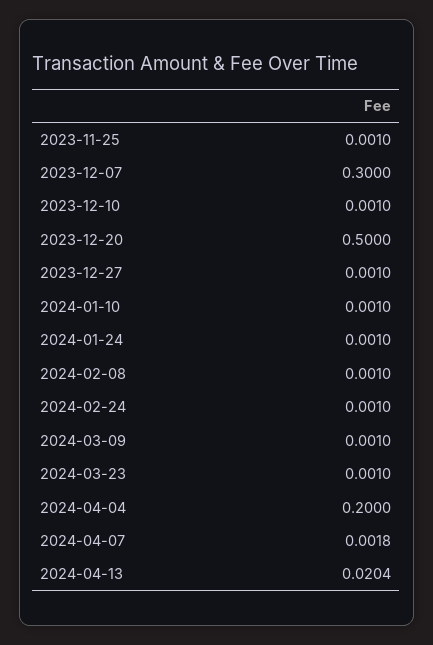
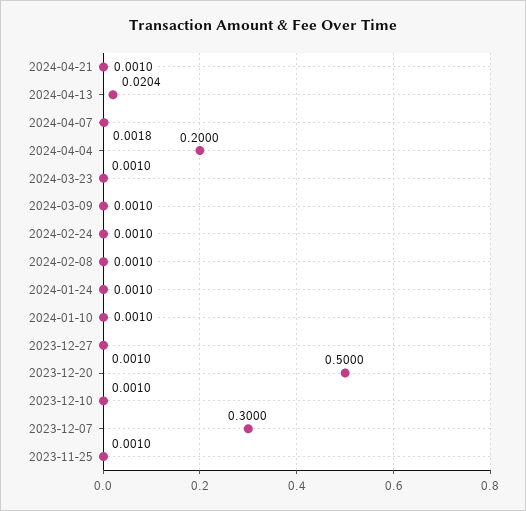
2024-04-21: none -> 0.001

